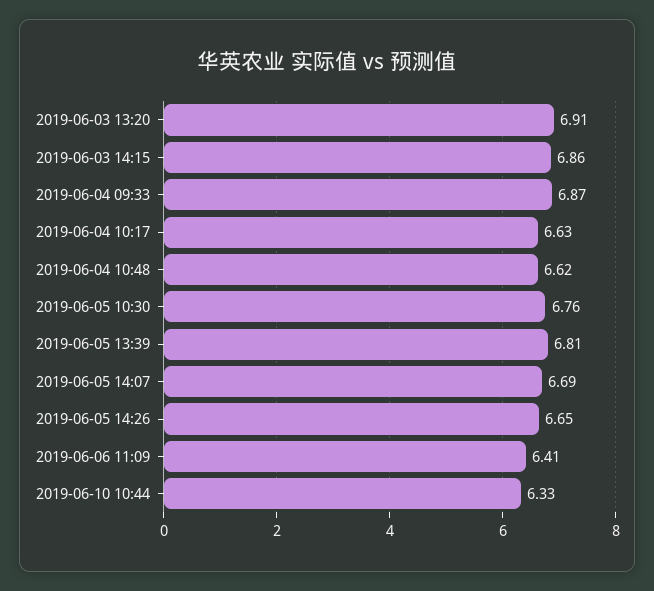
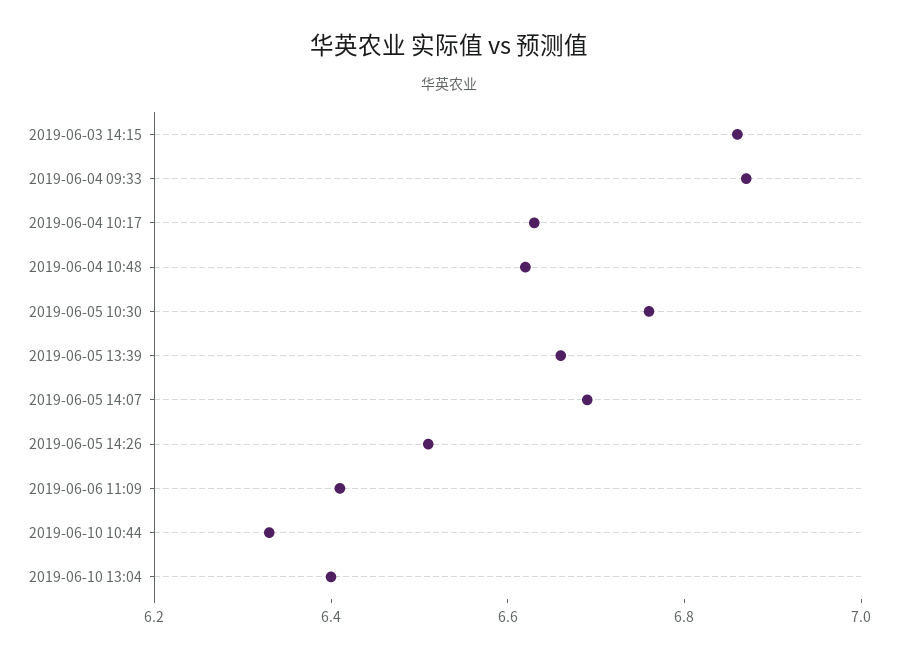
2019-06-03 13:20: 6.91 -> none
2019-06-05 13:39: 6.81 -> 6.65
2019-06-05 14:26: 6.65 -> 6.5
2019-06-10 13:04: none -> 6.4

